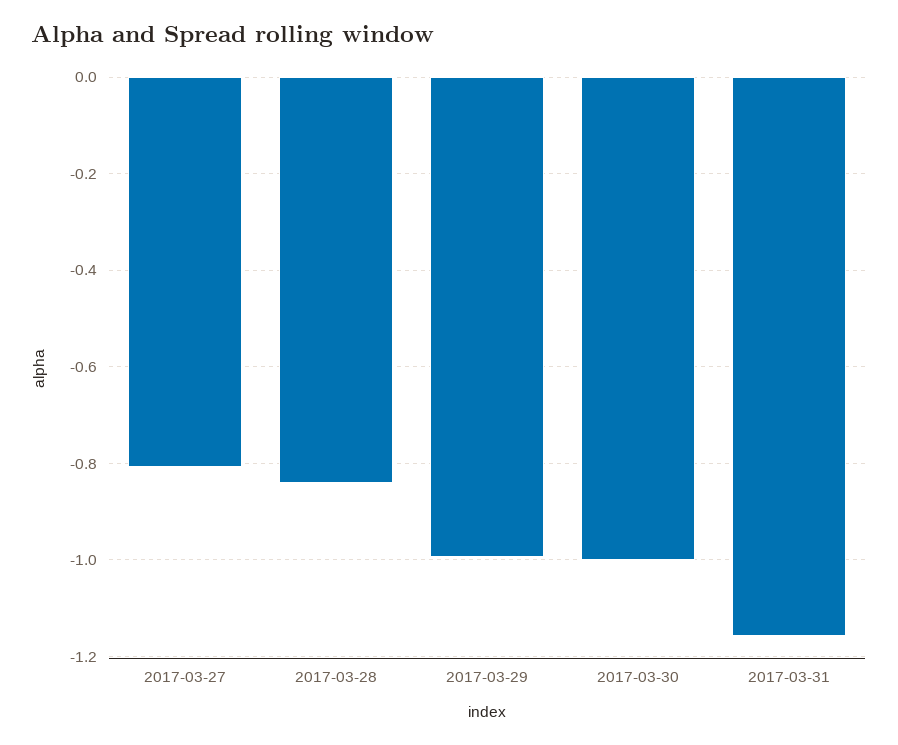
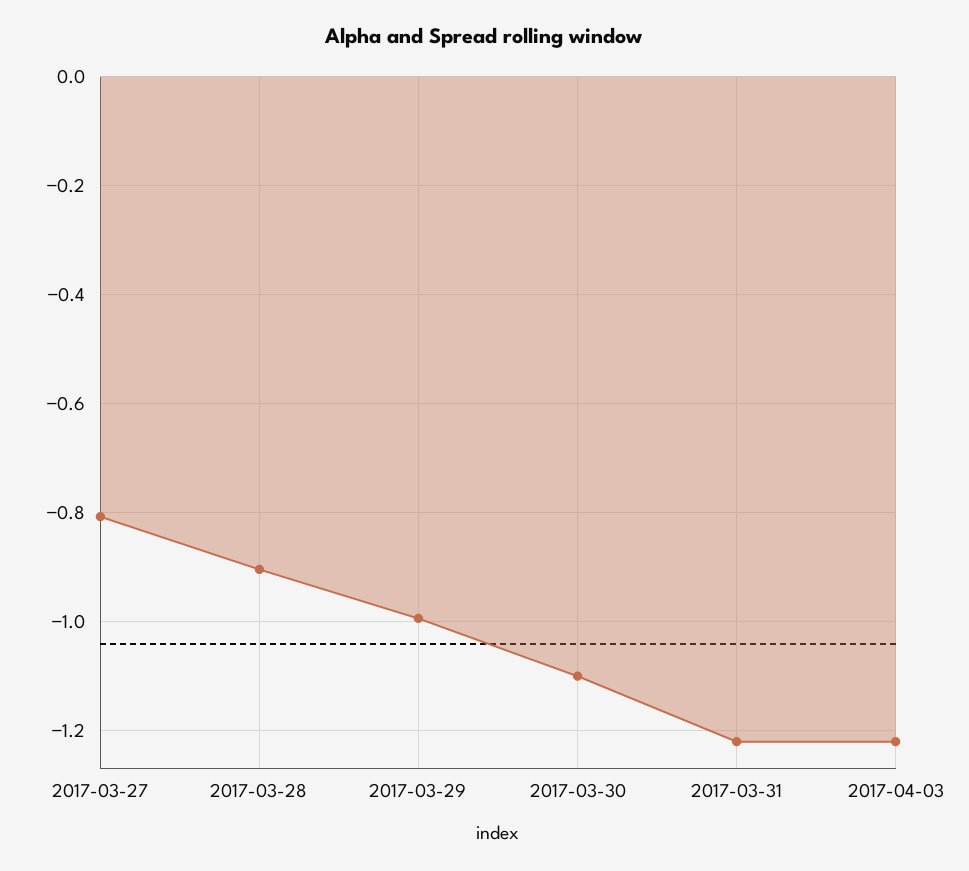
2017-03-28: -0.84 -> -0.9
2017-03-30: -1 -> -1.1
2017-03-31: -1.16 -> -1.22
2017-04-03: none -> -1.22

